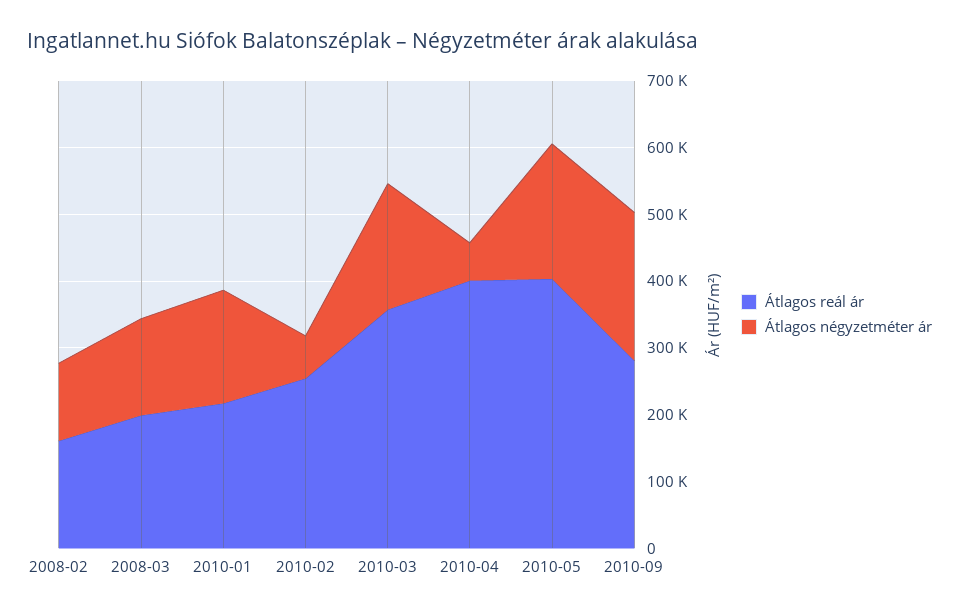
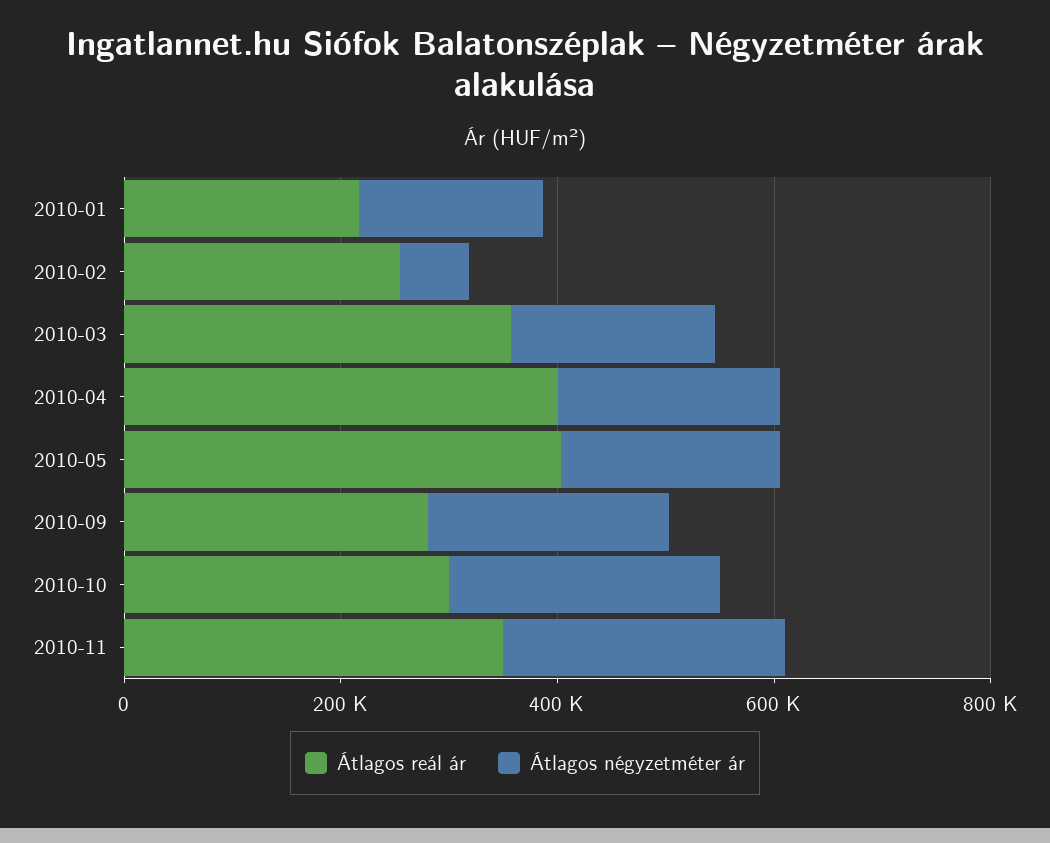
Átlagos reál ár, 2008-02: 160000 -> none
Átlagos négyzetméter ár, 2008-02: 120000 -> none
Átlagos reál ár, 2008-03: 200000 -> none
Átlagos négyzetméter ár, 2008-03: 140000 -> none
Átlagos négyzetméter ár, 2010-04: 60000 -> 200000
Átlagos reál ár, 2010-10: none -> 300000
Átlagos négyzetméter ár, 2010-10: none -> 250000
Átlagos reál ár, 2010-11: none -> 350000
Átlagos négyzetméter ár, 2010-11: none -> 250000

